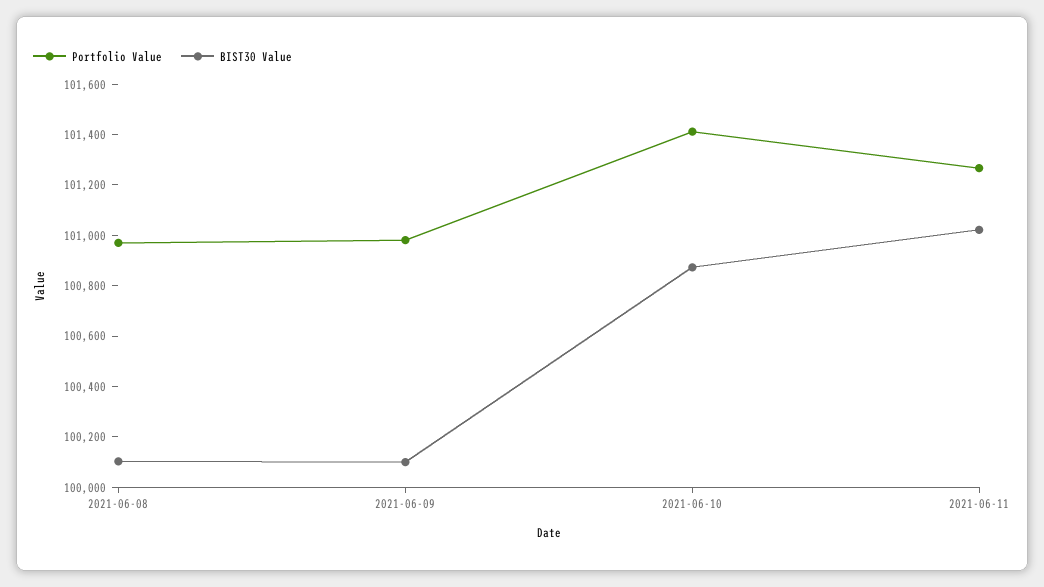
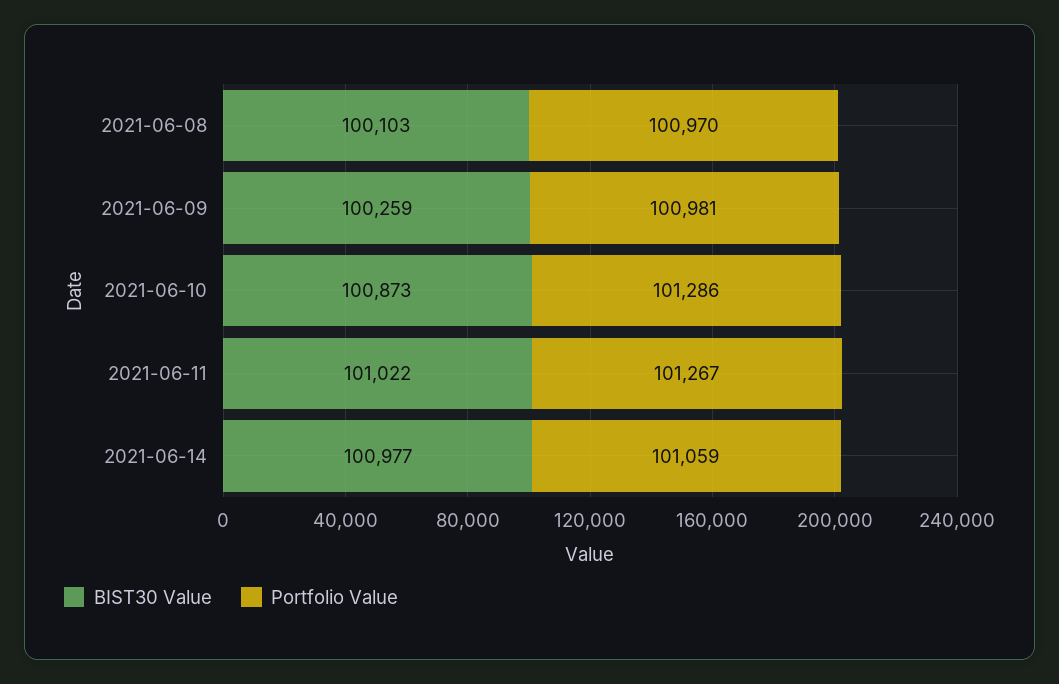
BIST30 Value, 2021-06-09: 100100 -> 100259
Portfolio Value, 2021-06-10: 101400 -> 101286
BIST30 Value, 2021-06-14: none -> 100977
Portfolio Value, 2021-06-14: none -> 101059

